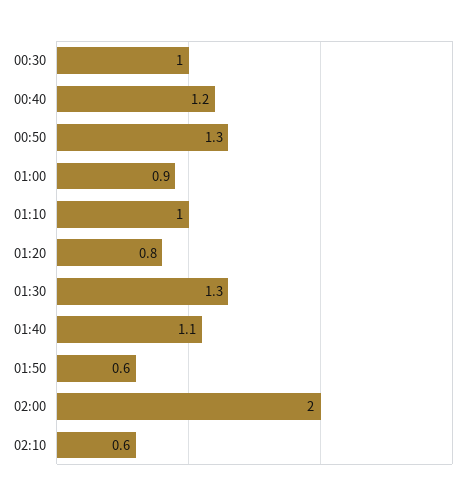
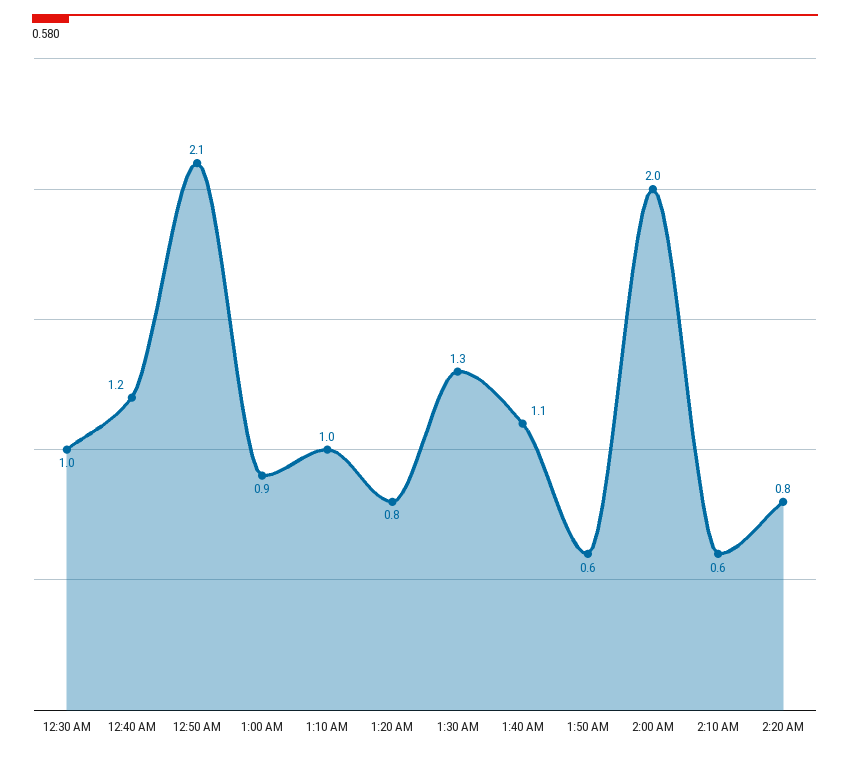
00:50: 1.3 -> 2.1
2:20 AM: none -> 0.8

